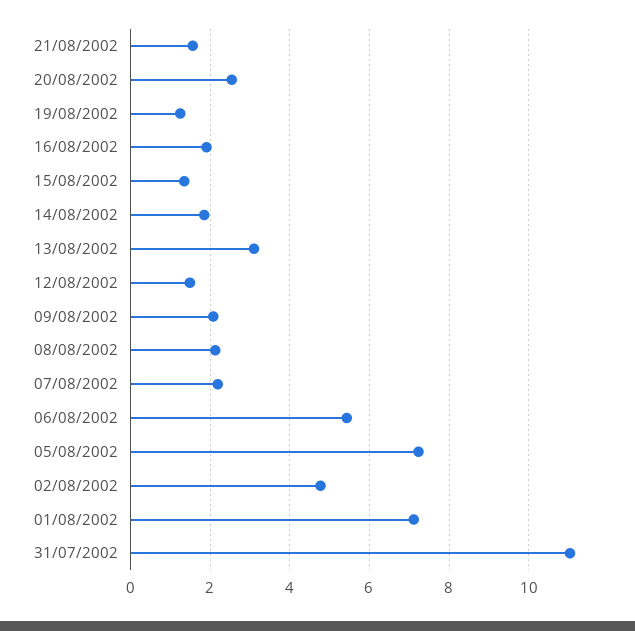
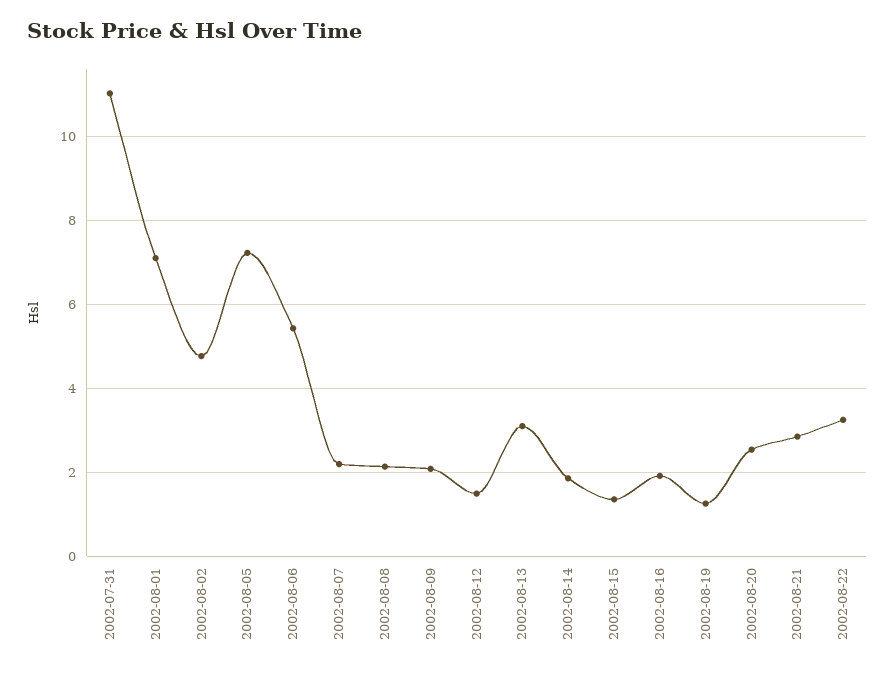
21/08/2002: 1.6 -> 2.8
2002-08-22: none -> 3.2

